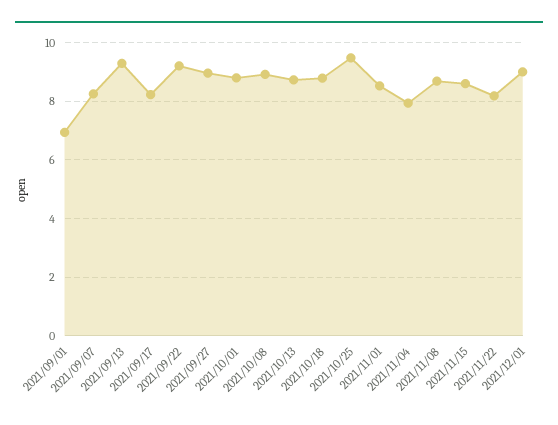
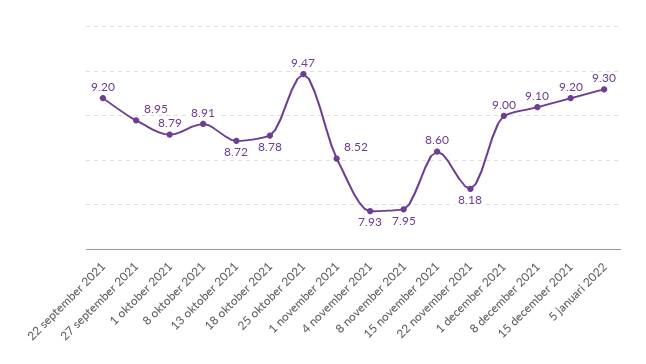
2021/09/01: 7 -> none
2021/09/07: 8.25 -> none
2021/09/13: 9.25 -> none
2021/09/17: 8.25 -> none
2021/11/08: 8.75 -> 7.95
8 december 2021: none -> 9.1
15 december 2021: none -> 9.2
5 januari 2022: none -> 9.3

